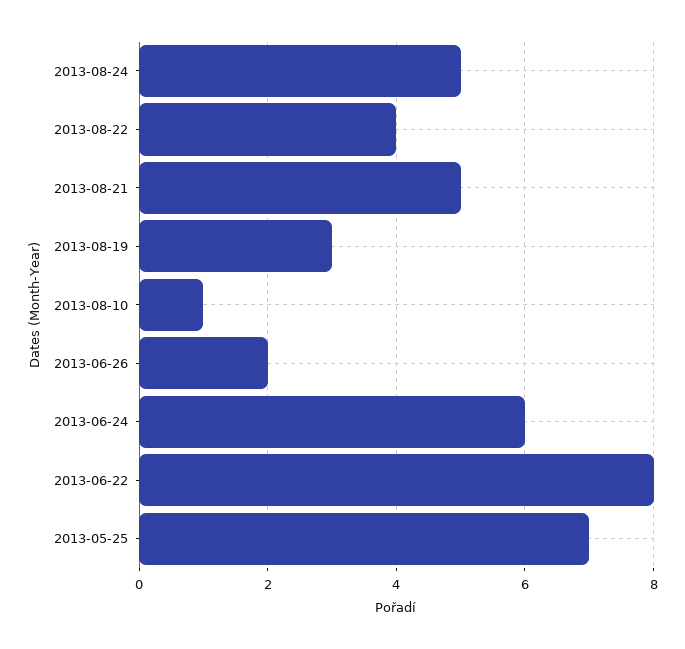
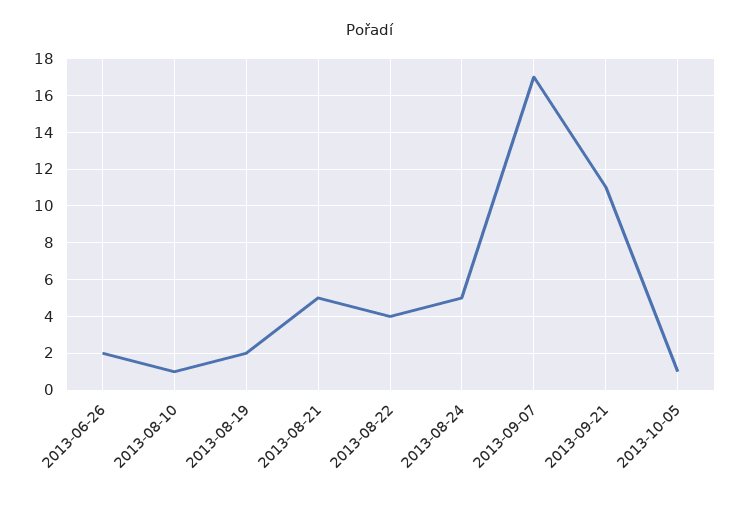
2013-08-19: 3 -> 2
2013-06-24: 6 -> none
2013-06-22: 8 -> none
2013-05-25: 7 -> none
2013-09-07: none -> 17
2013-09-21: none -> 11
2013-10-05: none -> 1

